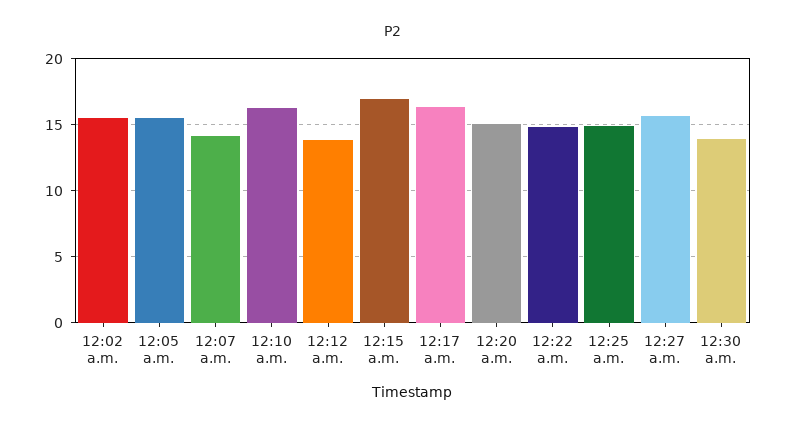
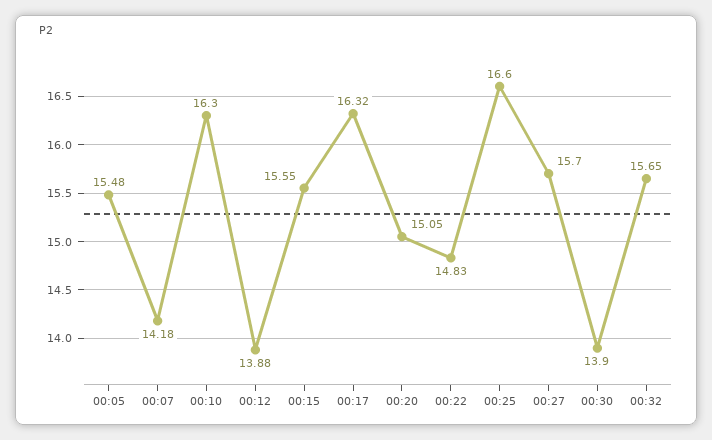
12:02 a.m.: 15.5 -> none
12:15 a.m.: 17 -> 15.55
12:25 a.m.: 15 -> 16.6
00:32: none -> 15.65

